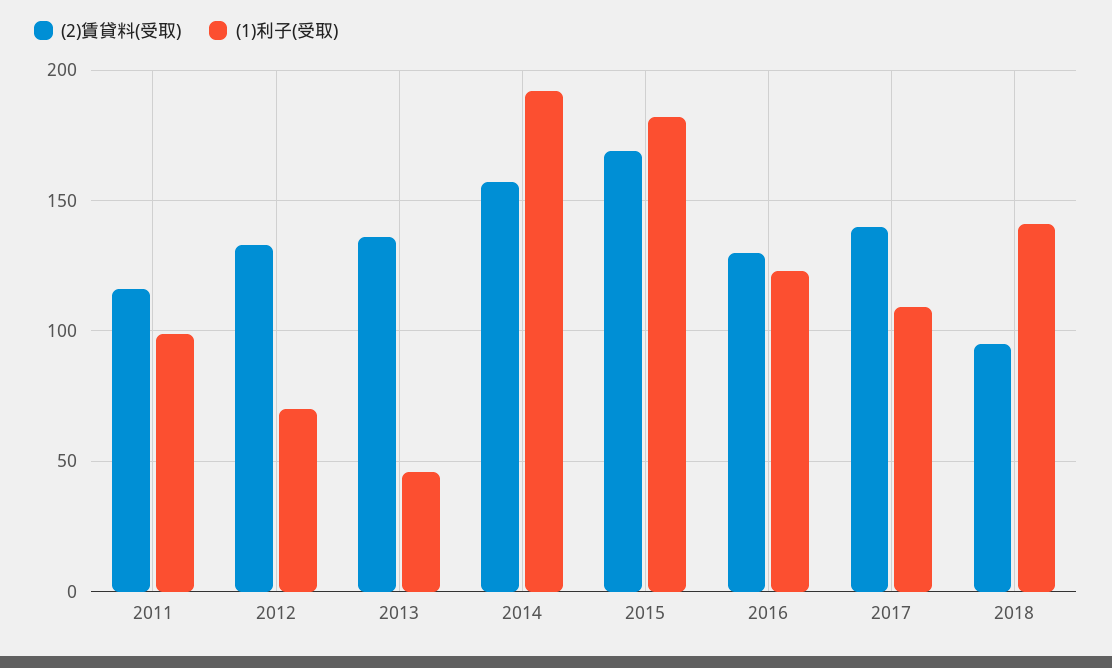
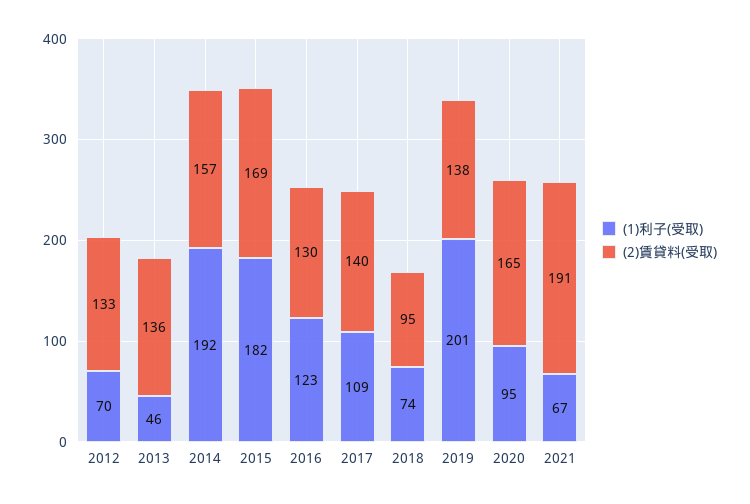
(2)賃貸料(受取), 2011: 115 -> none
(1)利子(受取), 2011: 100 -> none
(1)利子(受取), 2018: 140 -> 74
(1)利子(受取), 2019: none -> 201
(2)賃貸料(受取), 2019: none -> 138
(1)利子(受取), 2020: none -> 95
(2)賃貸料(受取), 2020: none -> 165
(1)利子(受取), 2021: none -> 67
(2)賃貸料(受取), 2021: none -> 191

